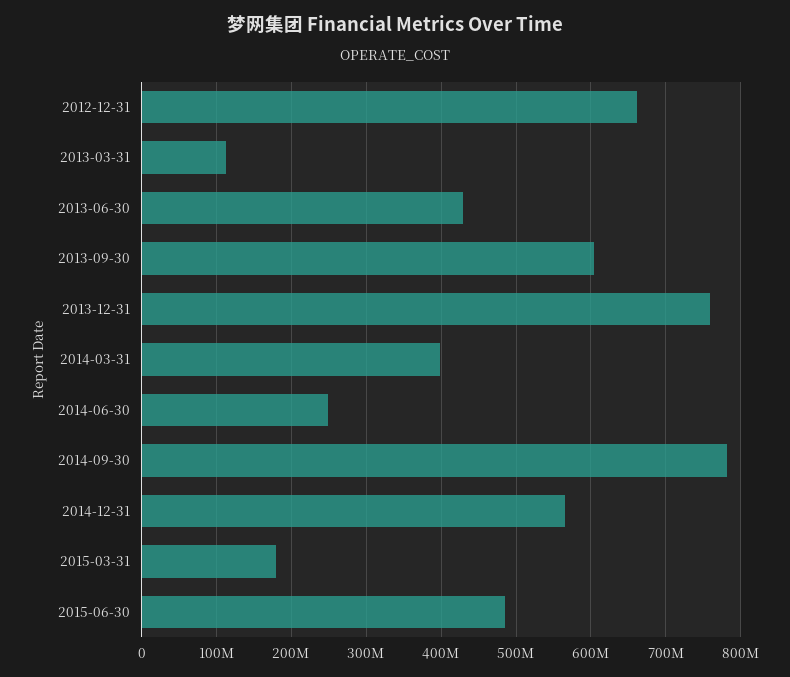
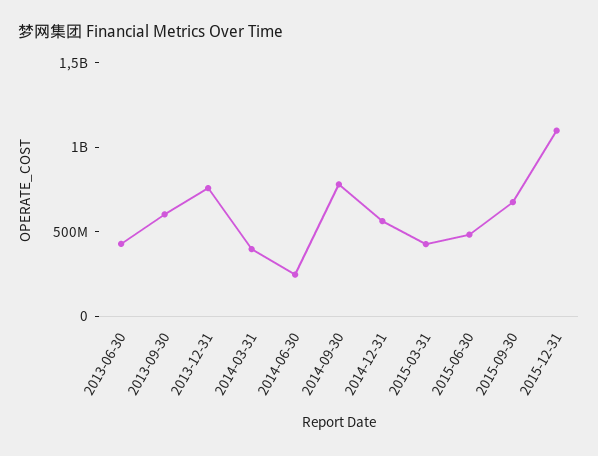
2012-12-31: 660000000 -> none
2013-03-31: 110000000 -> none
2015-03-31: 180000000 -> 400000000
2015-09-30: none -> 700000000
2015-12-31: none -> 1100000000

